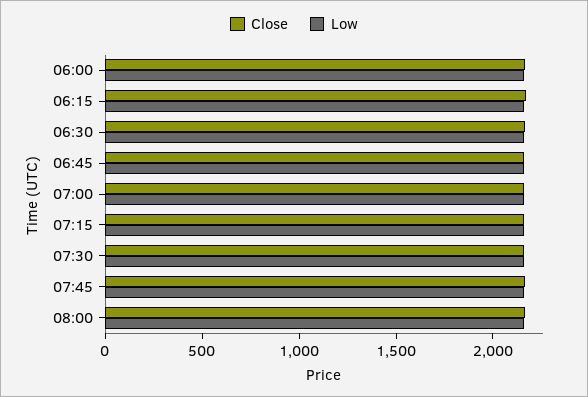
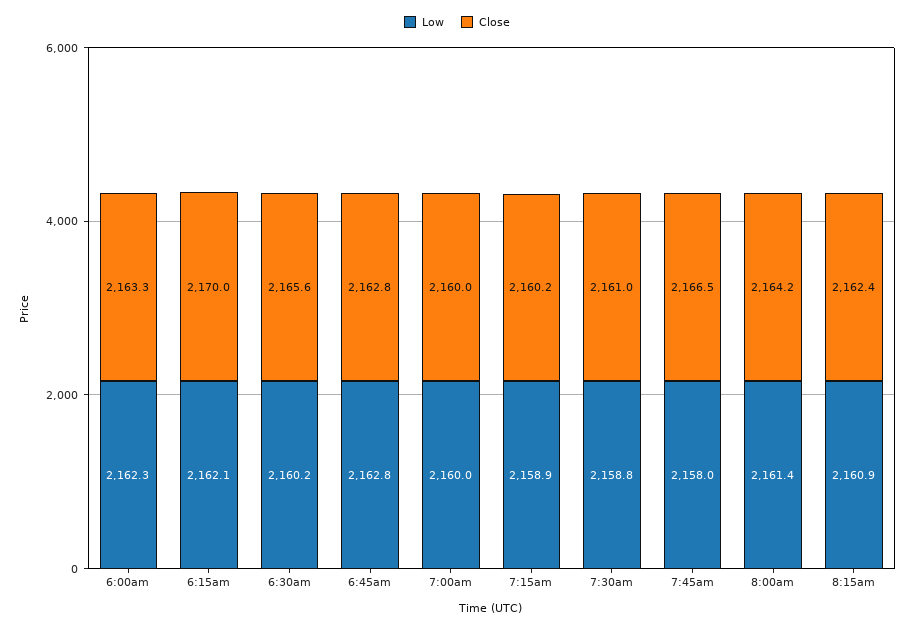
Low, 8:15am: none -> 2160.9
Close, 8:15am: none -> 2162.4

